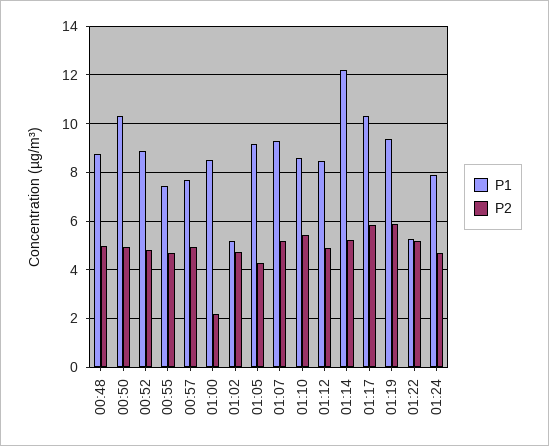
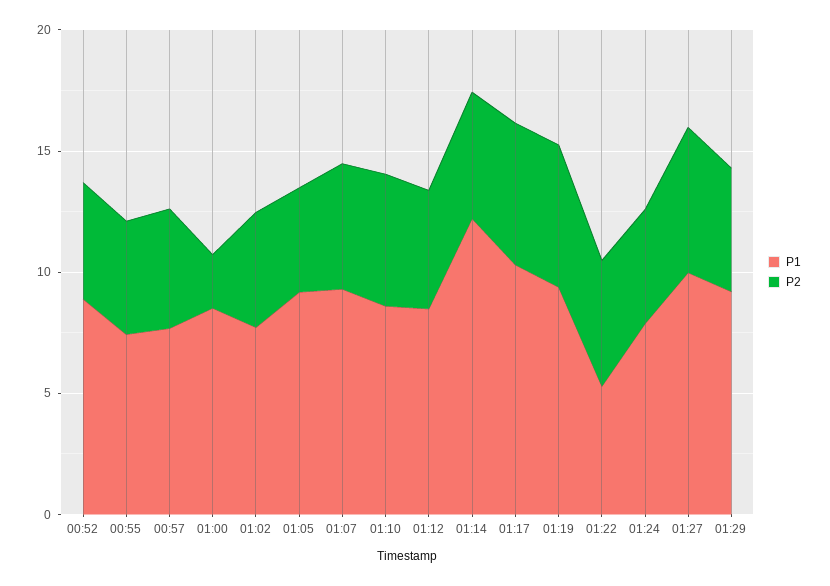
P1, 00:48: 8.75 -> none
P2, 00:48: 5 -> none
P1, 00:50: 10.25 -> none
P2, 00:50: 5 -> none
P1, 01:02: 5.25 -> 8
P1, 01:27: none -> 10
P2, 01:27: none -> 6
P1, 01:29: none -> 9
P2, 01:29: none -> 5

